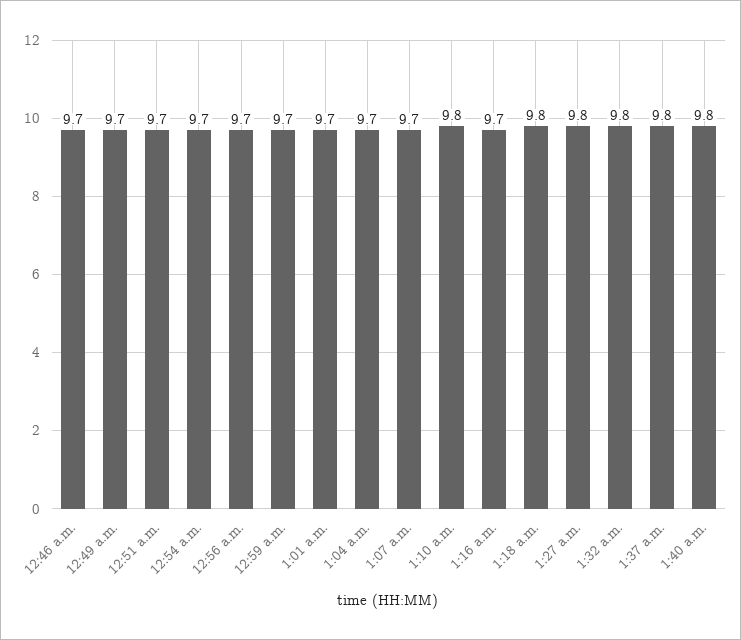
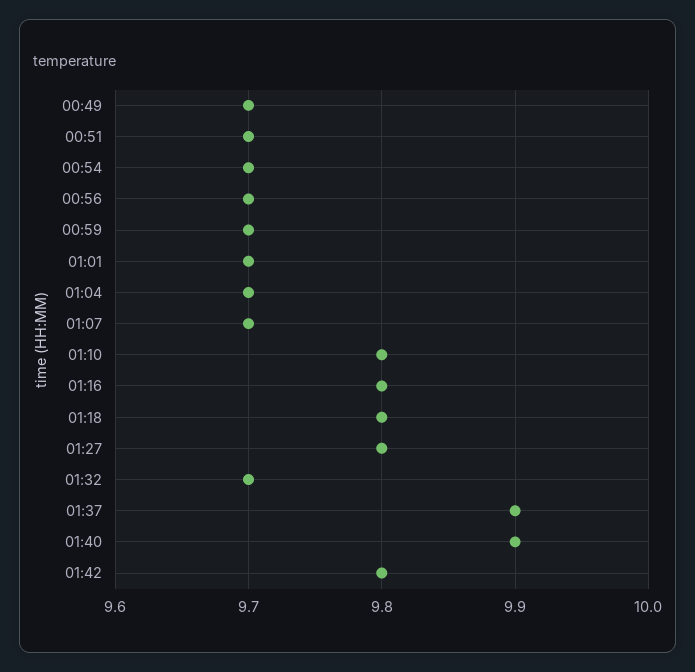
12:46 a.m.: 9.7 -> none
1:16 a.m.: 9.7 -> 9.8
1:32 a.m.: 9.8 -> 9.7
1:37 a.m.: 9.8 -> 9.9
1:40 a.m.: 9.8 -> 9.9
01:42: none -> 9.8

